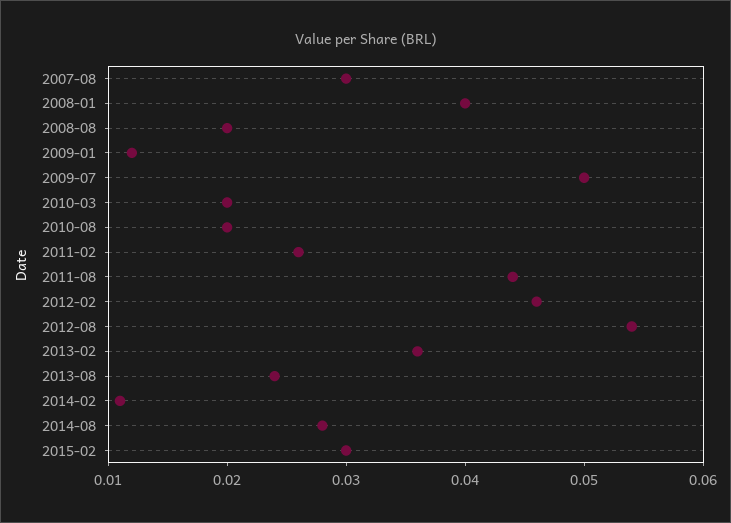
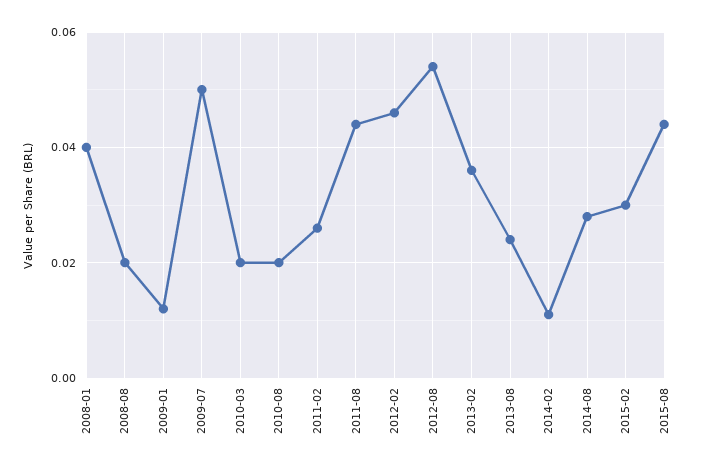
2007-08: 0.03 -> none
2015-08: none -> 0.045

